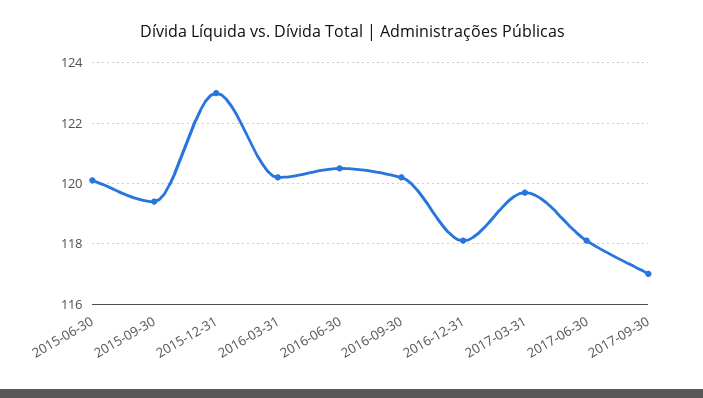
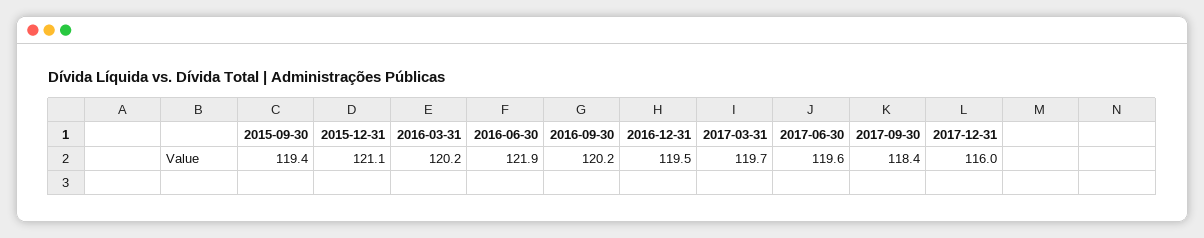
2015-06-30: 120 -> none
2015-12-31: 123 -> 121.1
2016-06-30: 120.5 -> 121.9
2016-12-31: 118 -> 119.5
2017-06-30: 118 -> 119.6
2017-09-30: 117 -> 118.4
2017-12-31: none -> 116

